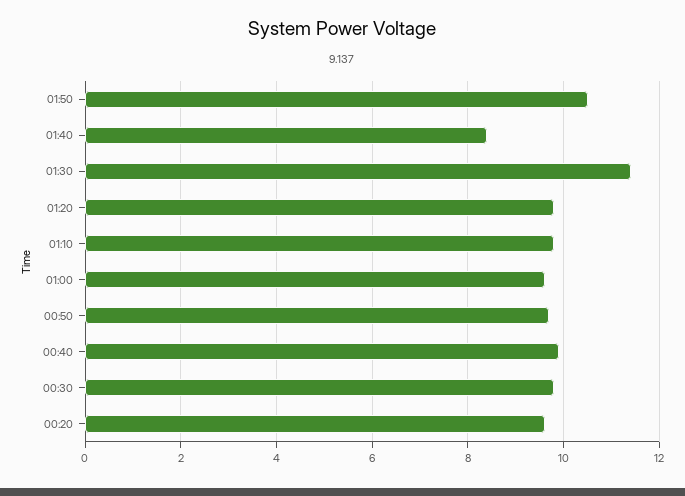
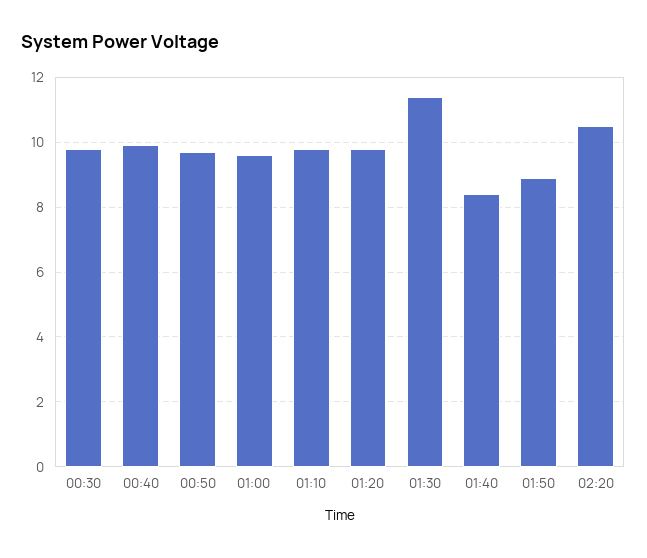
01:50: 10.5 -> 9
00:20: 9.5 -> none
02:20: none -> 10.5

